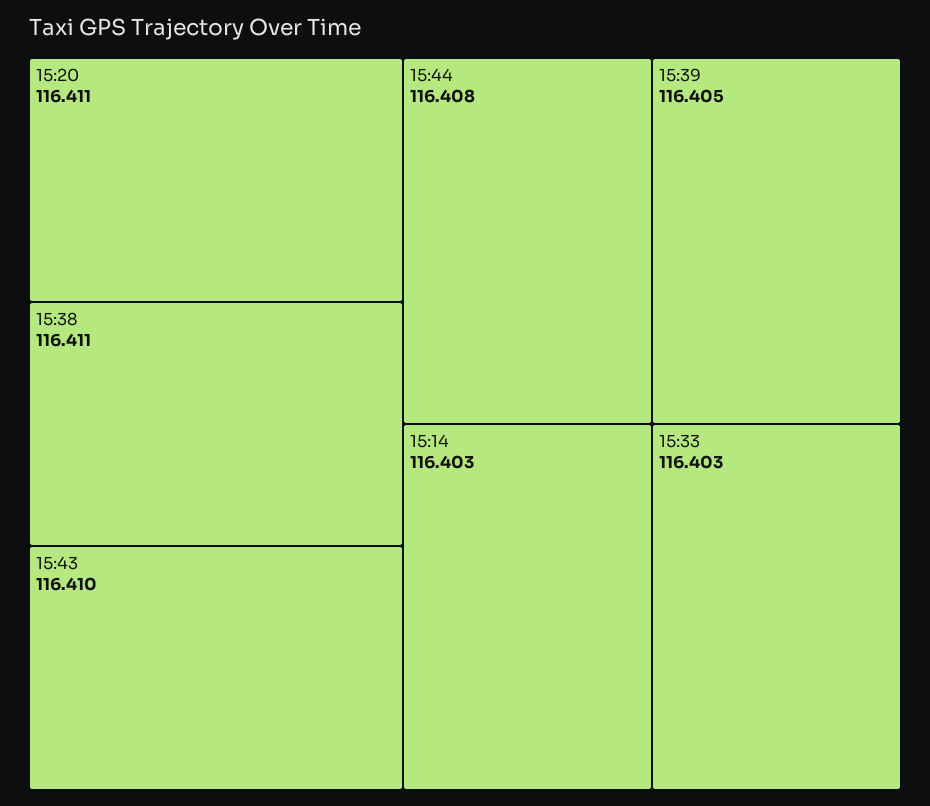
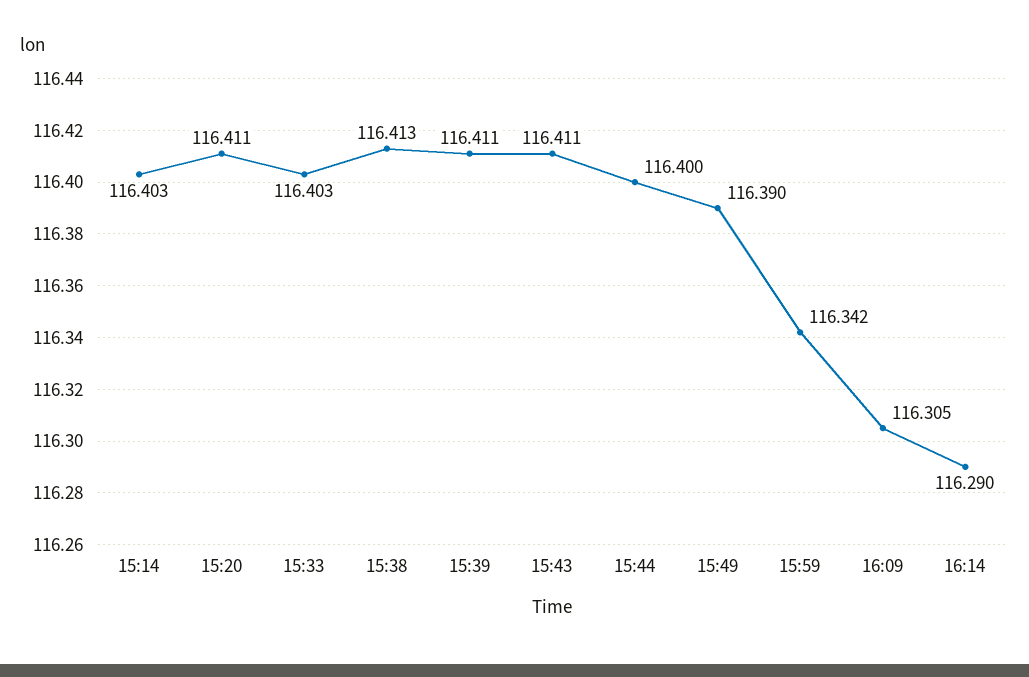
15:38: 116.411 -> 116.413
15:43: 116.41 -> 116.411
15:44: 116.408 -> 116.4
15:39: 116.405 -> 116.411
15:49: none -> 116.39
15:59: none -> 116.342
16:09: none -> 116.305
16:14: none -> 116.29

